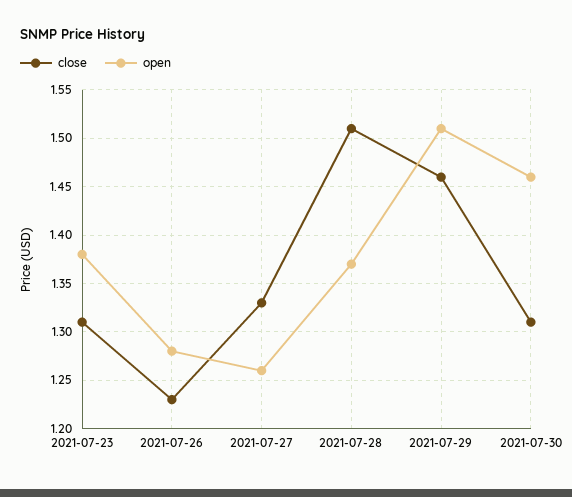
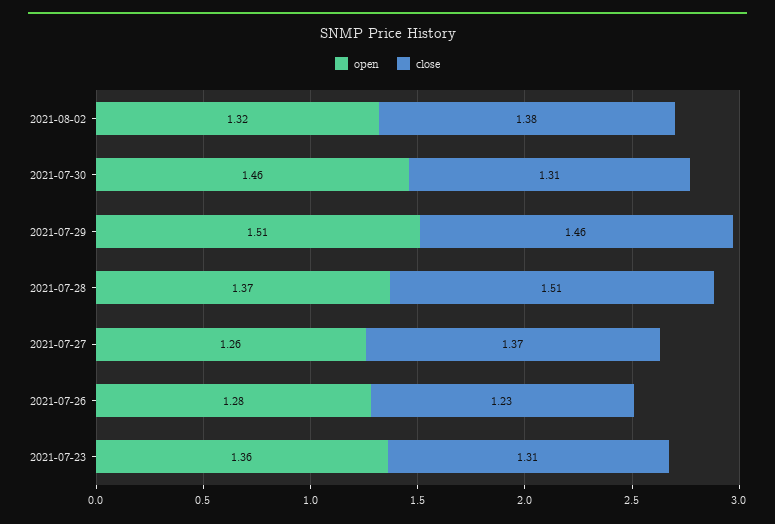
open, 2021-07-23: 1.38 -> 1.36
close, 2021-07-27: 1.33 -> 1.37
open, 2021-08-02: none -> 1.32
close, 2021-08-02: none -> 1.38

